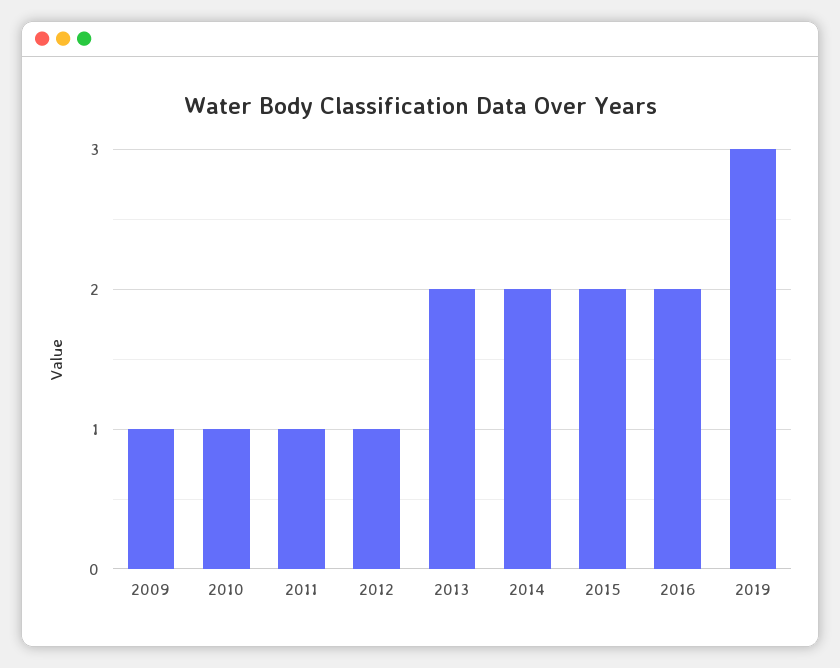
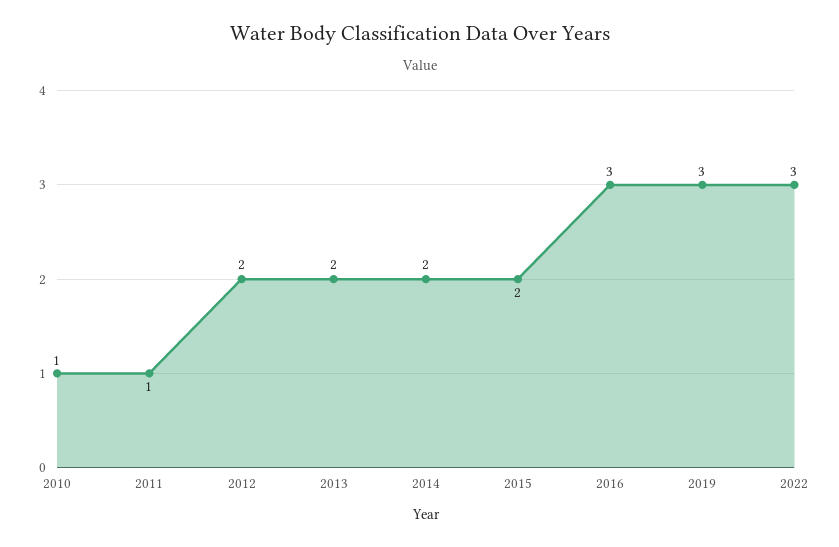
2009: 1 -> none
2012: 1 -> 2
2016: 2 -> 3
2022: none -> 3

